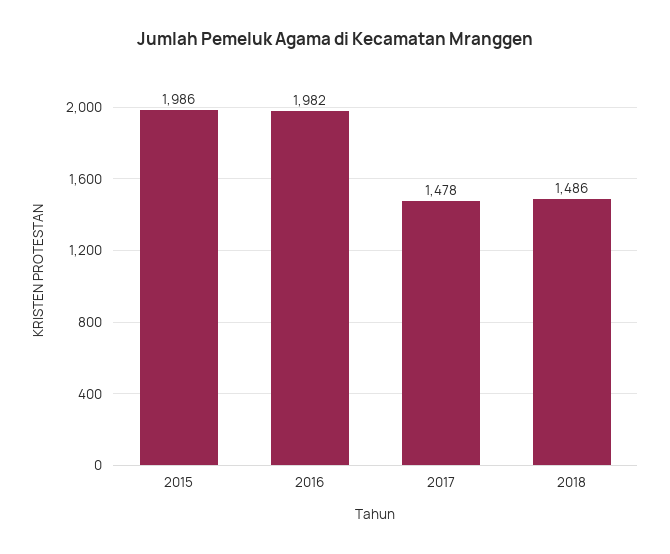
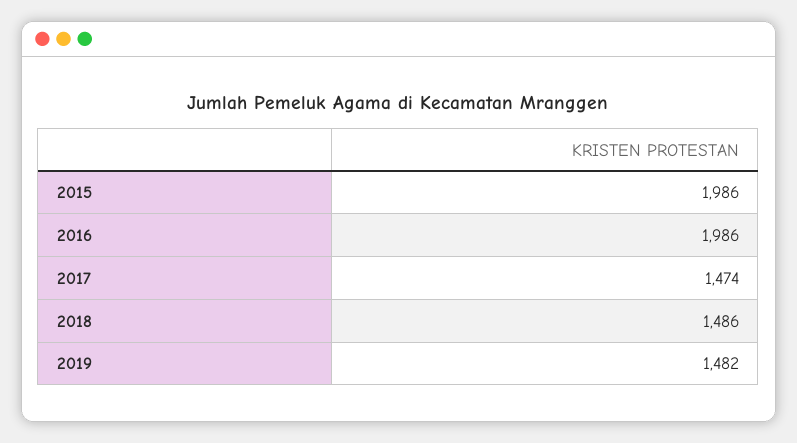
2016: 1982 -> 1986
2017: 1478 -> 1474
2019: none -> 1482

